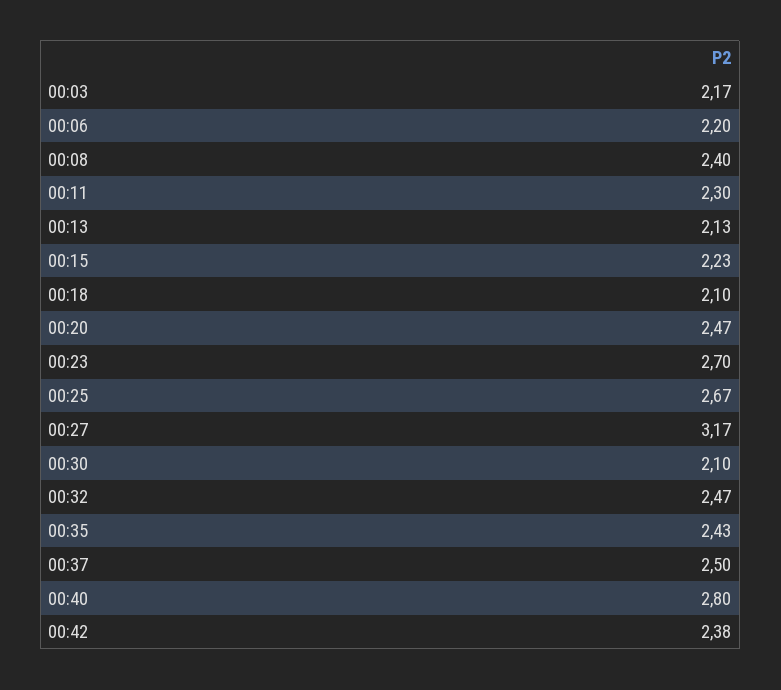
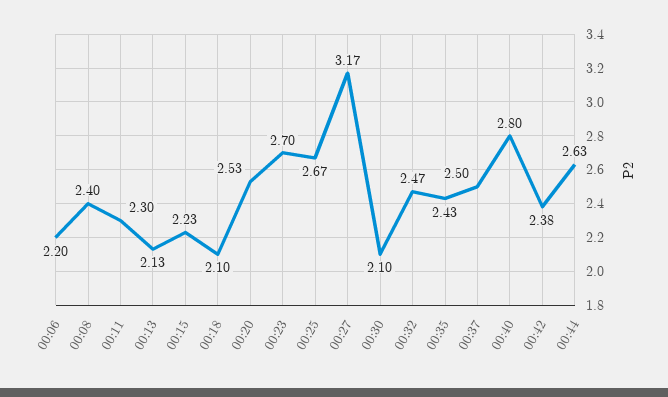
00:03: 2.17 -> none
00:20: 2.47 -> 2.53
00:44: none -> 2.63

